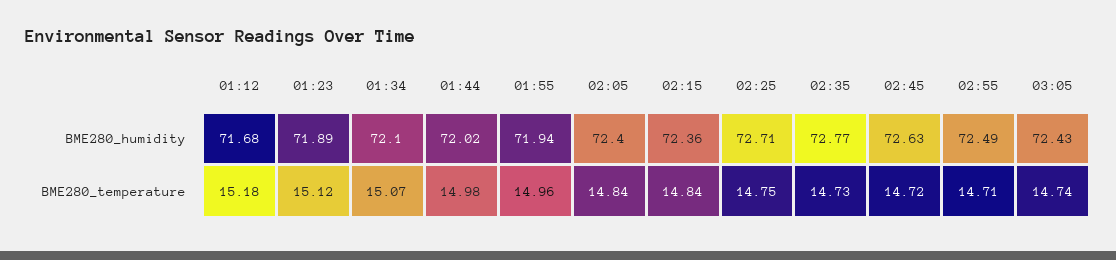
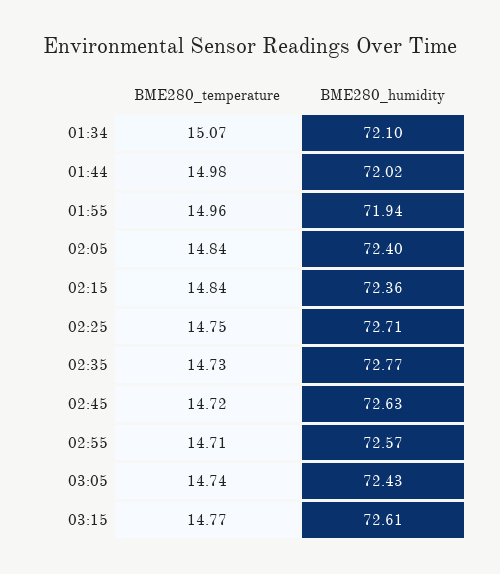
01:12, BME280_humidity: 71.68 -> none
01:23, BME280_humidity: 71.89 -> none
02:55, BME280_humidity: 72.49 -> 72.57
01:12, BME280_temperature: 15.18 -> none
01:23, BME280_temperature: 15.12 -> none
03:15, BME280_temperature: none -> 14.77
03:15, BME280_humidity: none -> 72.61

